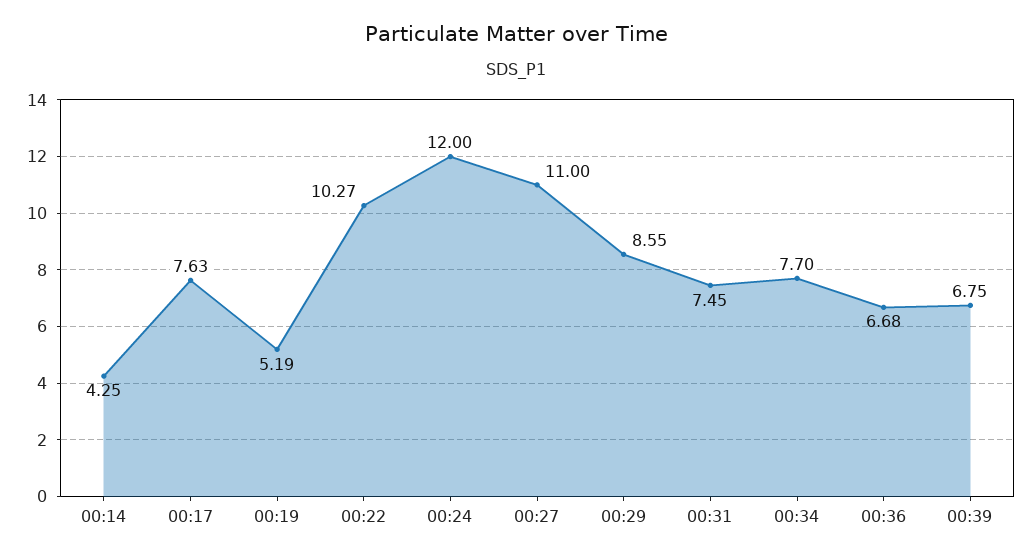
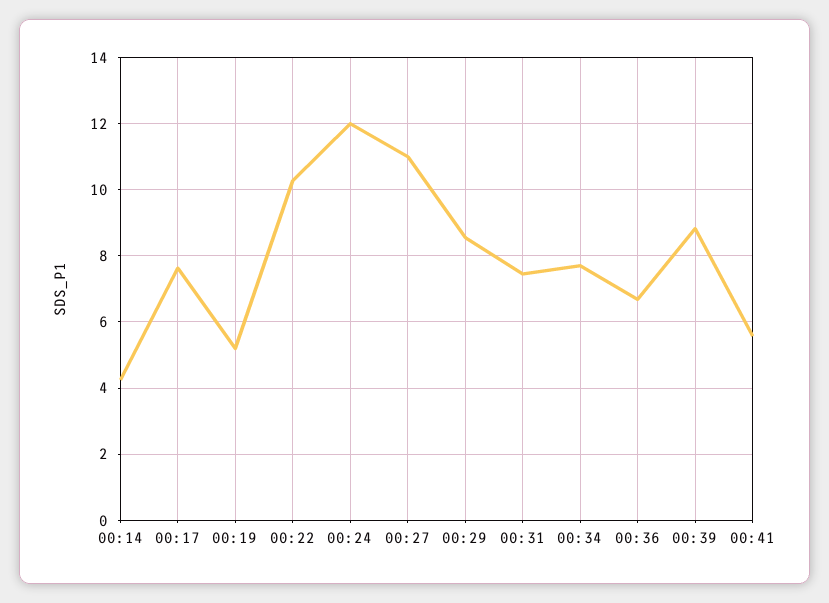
00:39: 6.75 -> 8.8
00:41: none -> 5.6

